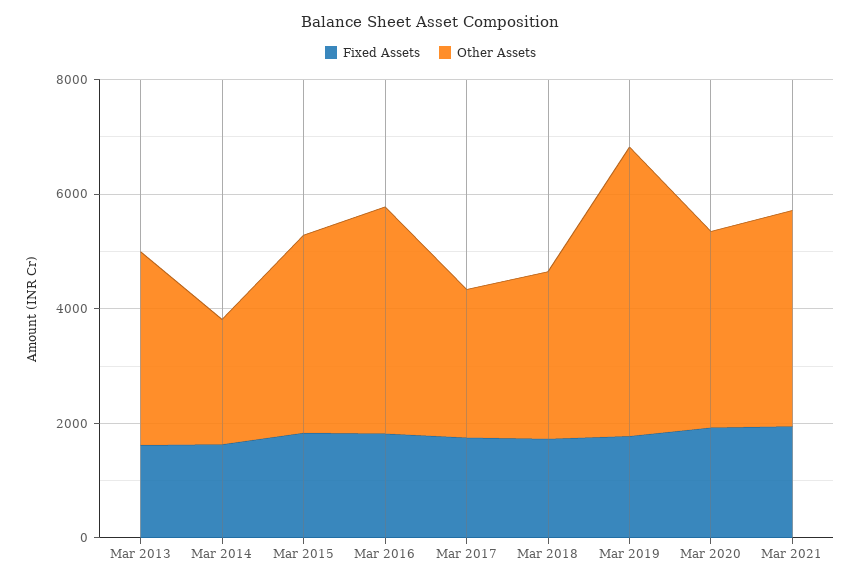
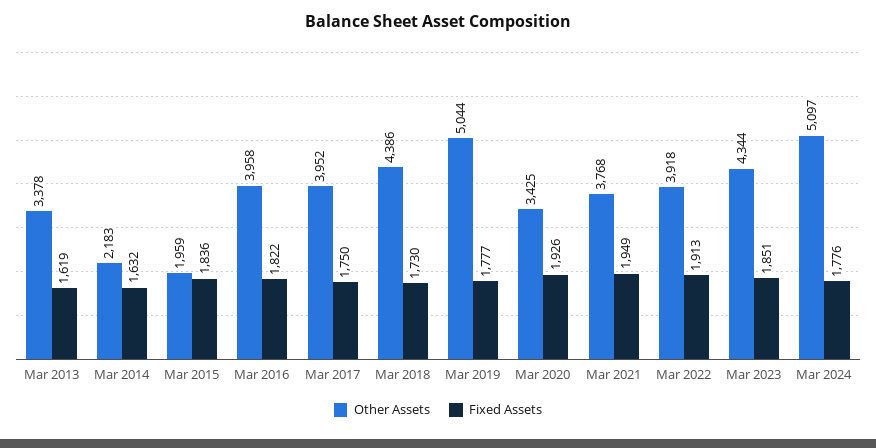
Other Assets, Mar 2015: 3500 -> 1959
Other Assets, Mar 2017: 2500 -> 3952
Other Assets, Mar 2018: 3000 -> 4386
Other Assets, Mar 2022: none -> 3918
Fixed Assets, Mar 2022: none -> 1913
Other Assets, Mar 2023: none -> 4344
Fixed Assets, Mar 2023: none -> 1851
Other Assets, Mar 2024: none -> 5097
Fixed Assets, Mar 2024: none -> 1776

